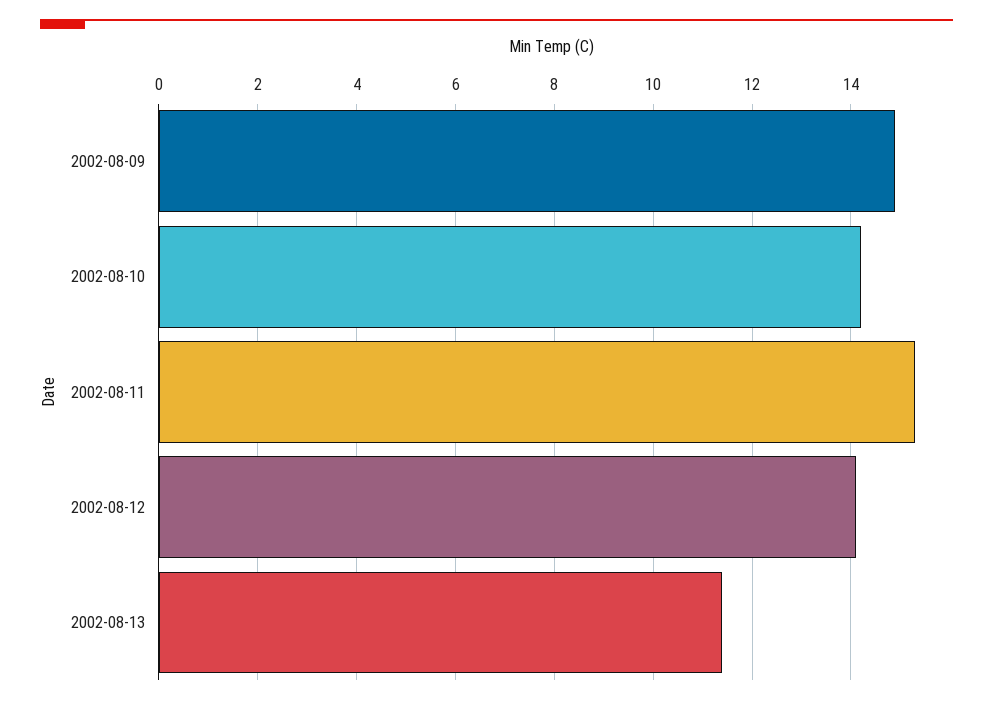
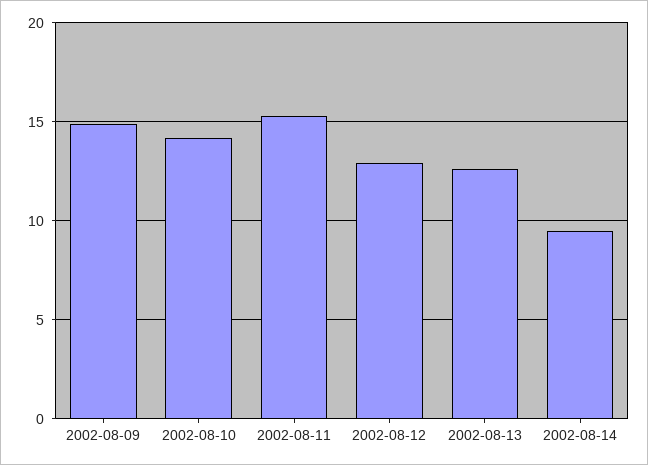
2002-08-12: 14 -> 13
2002-08-13: 11.5 -> 12.5
2002-08-14: none -> 9.5

